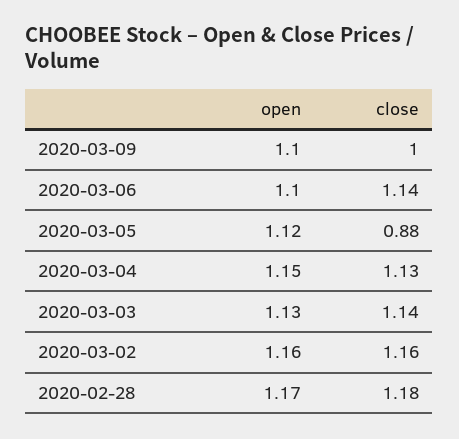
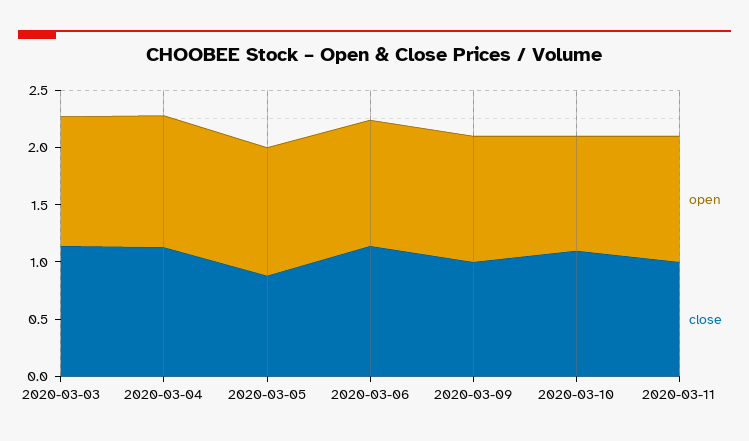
open, 2020-03-02: 1.16 -> none
close, 2020-03-02: 1.16 -> none
open, 2020-02-28: 1.17 -> none
close, 2020-02-28: 1.18 -> none
open, 2020-03-10: none -> 1
close, 2020-03-10: none -> 1.1
open, 2020-03-11: none -> 1.1
close, 2020-03-11: none -> 1

